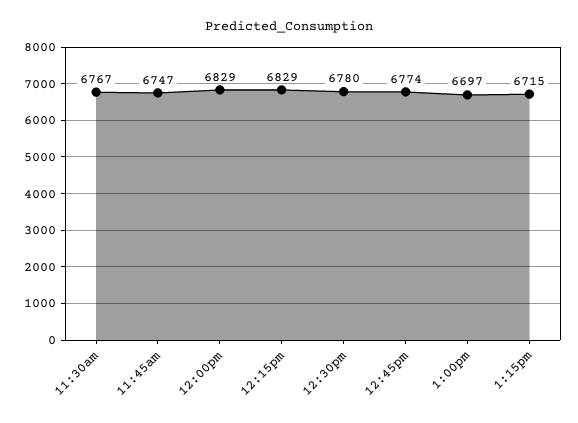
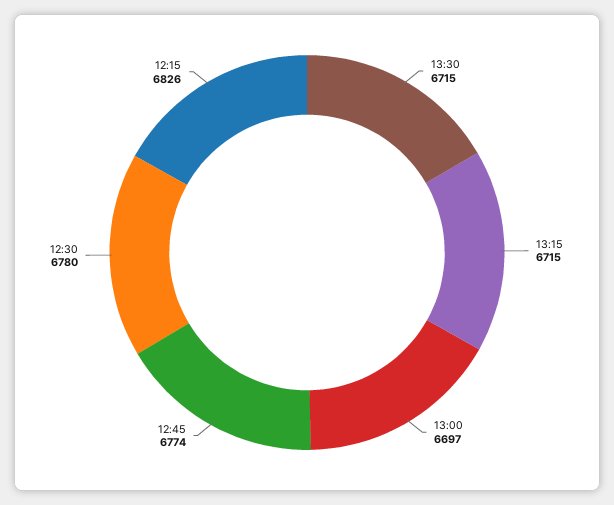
11:30am: 6767 -> none
11:45am: 6747 -> none
12:00pm: 6829 -> none
12:15pm: 6829 -> 6826
13:30: none -> 6715

